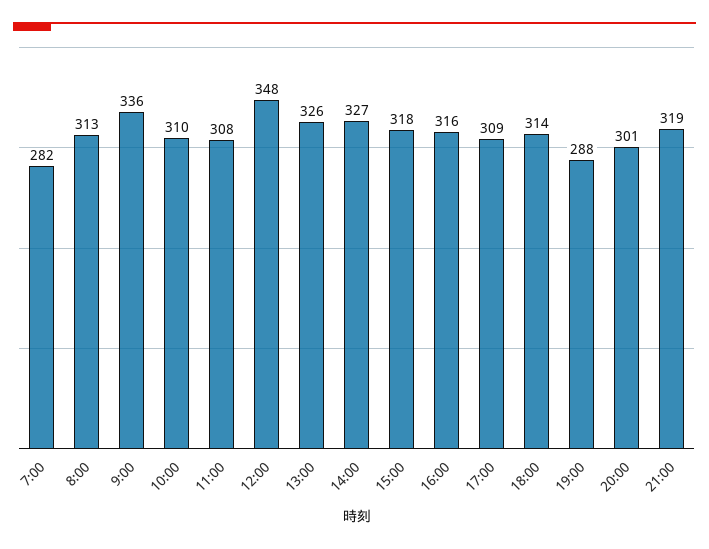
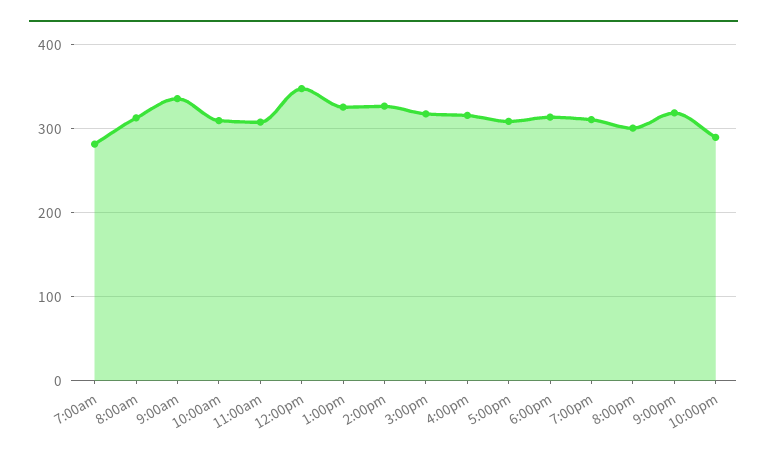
19:00: 288 -> 310
10:00pm: none -> 290

